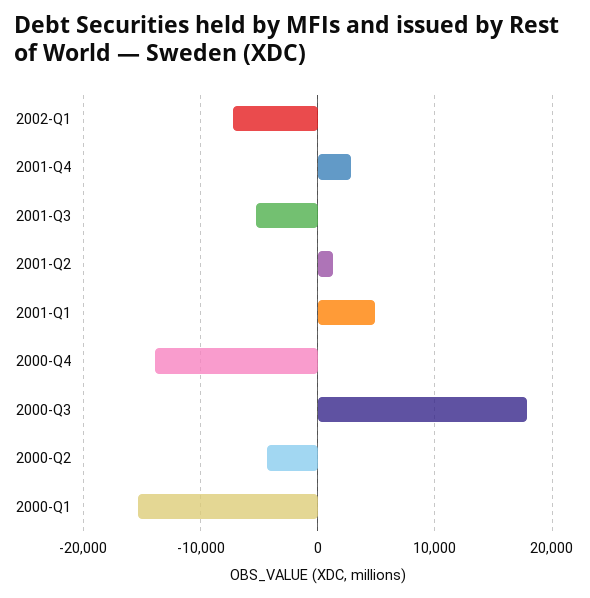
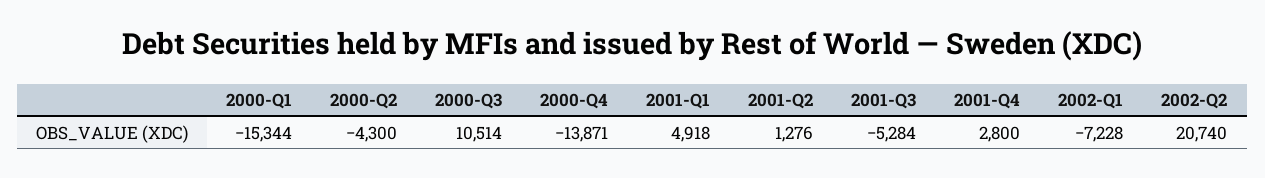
2000-Q3: 18000 -> 10514
2002-Q2: none -> 20740

